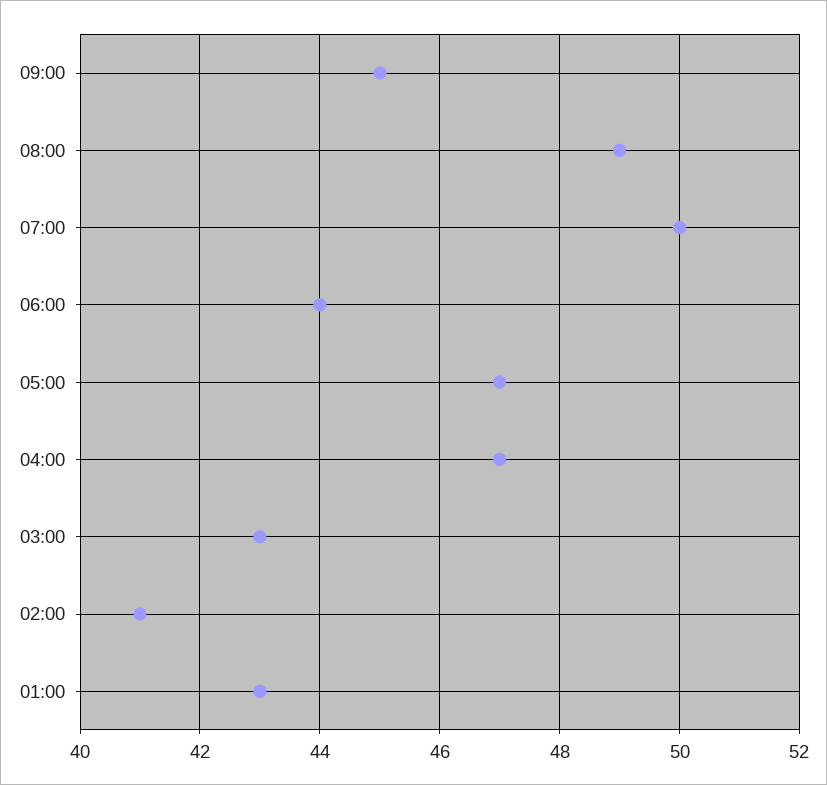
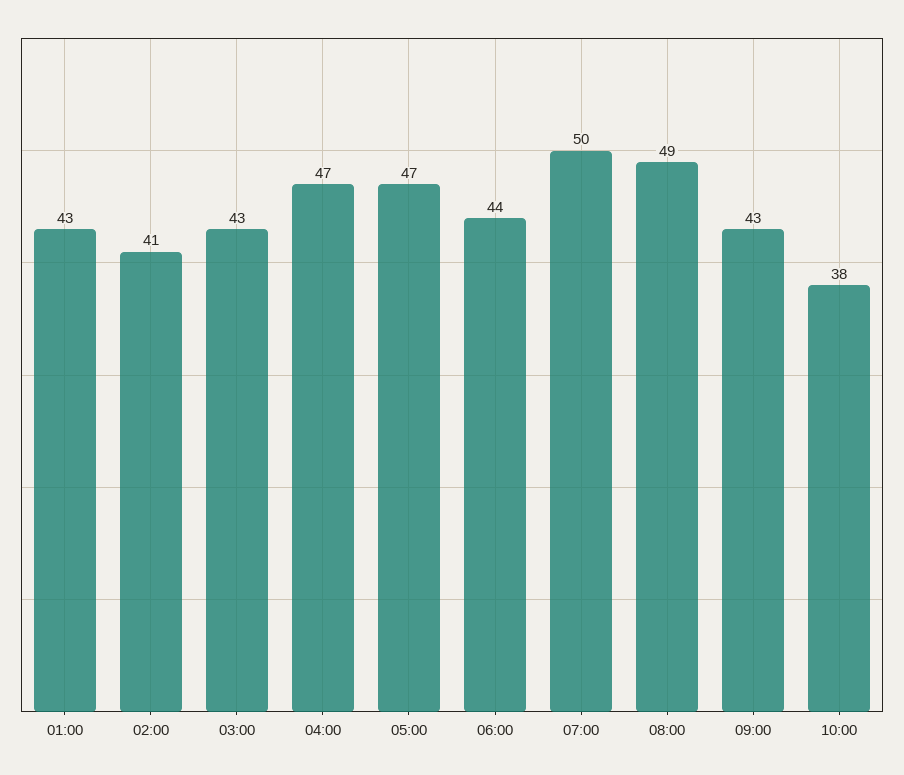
09:00: 45 -> 43
10:00: none -> 38

